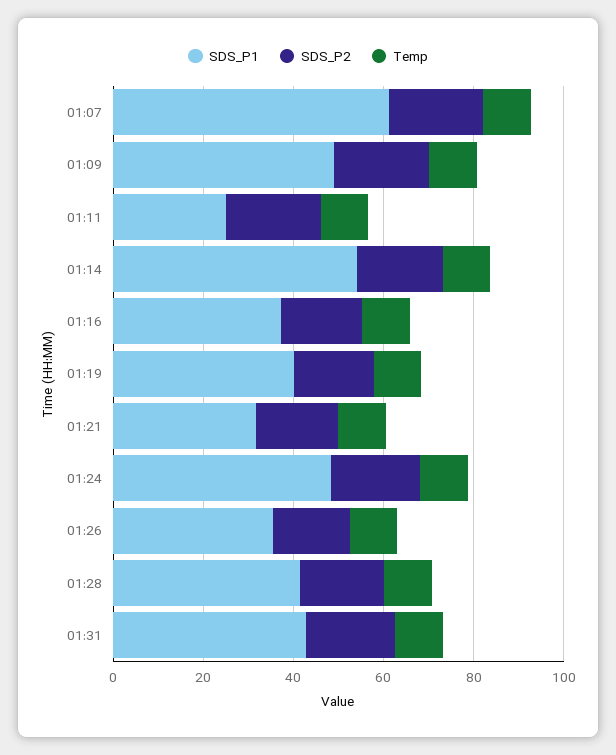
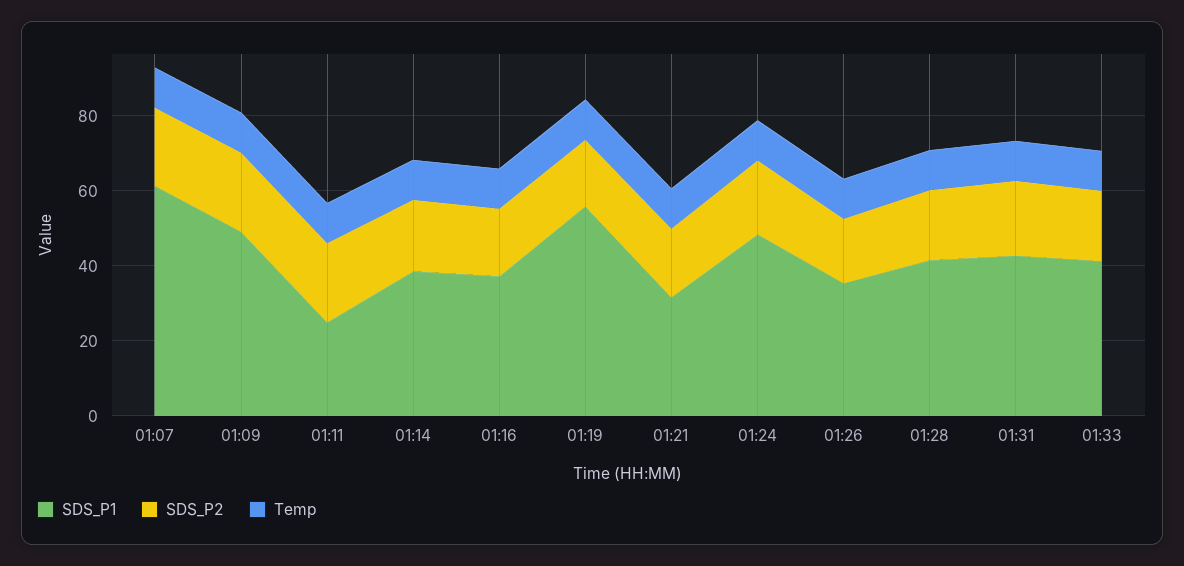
SDS_P1, 01:14: 55 -> 40
SDS_P1, 01:19: 40 -> 55
SDS_P1, 01:33: none -> 40
SDS_P2, 01:33: none -> 20
Temp, 01:33: none -> 10

